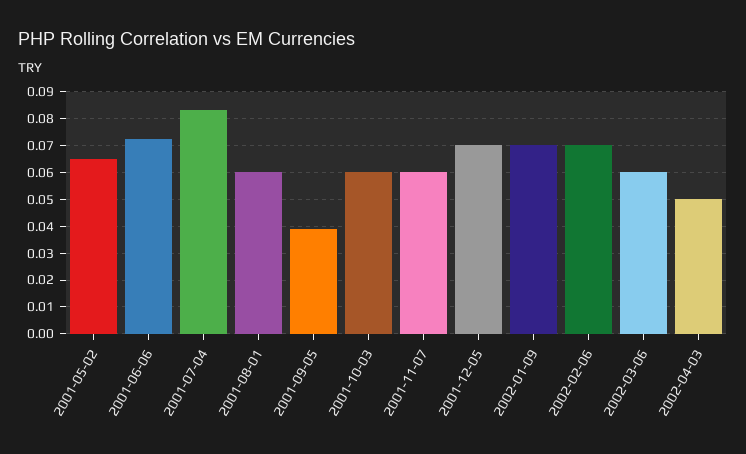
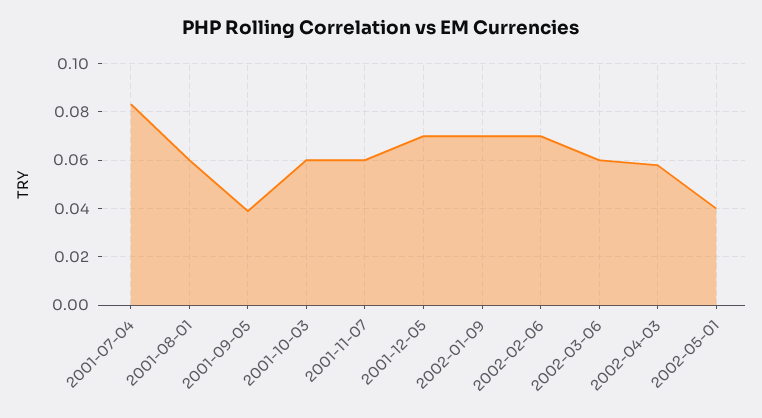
2001-05-02: 0.065 -> none
2001-06-06: 0.0725 -> none
2002-04-03: 0.05 -> 0.0575
2002-05-01: none -> 0.04

